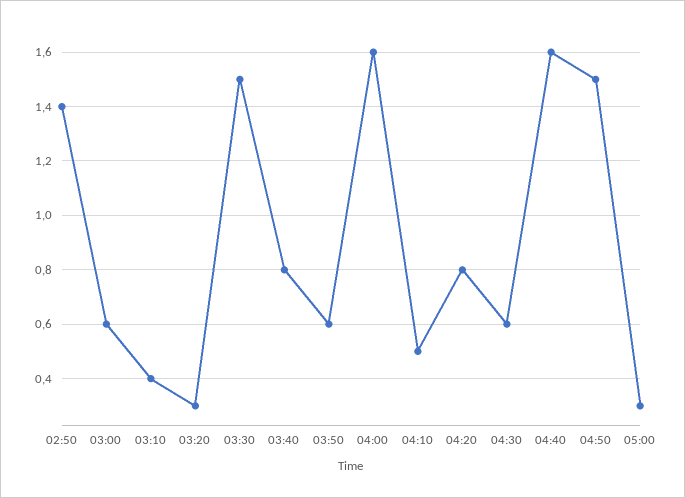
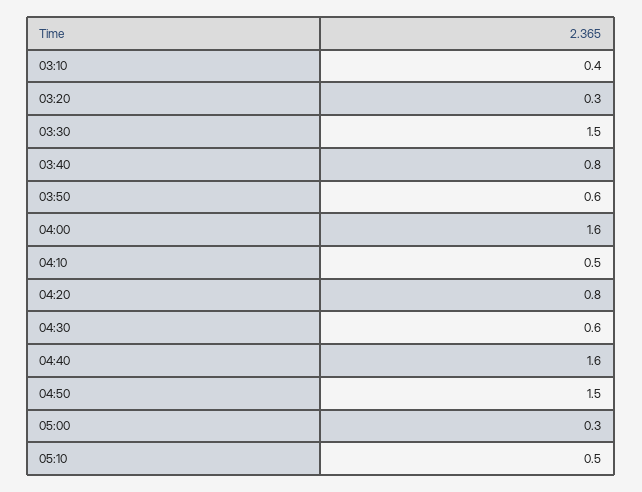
02:50: 1.4 -> none
03:00: 0.6 -> none
05:10: none -> 0.5

